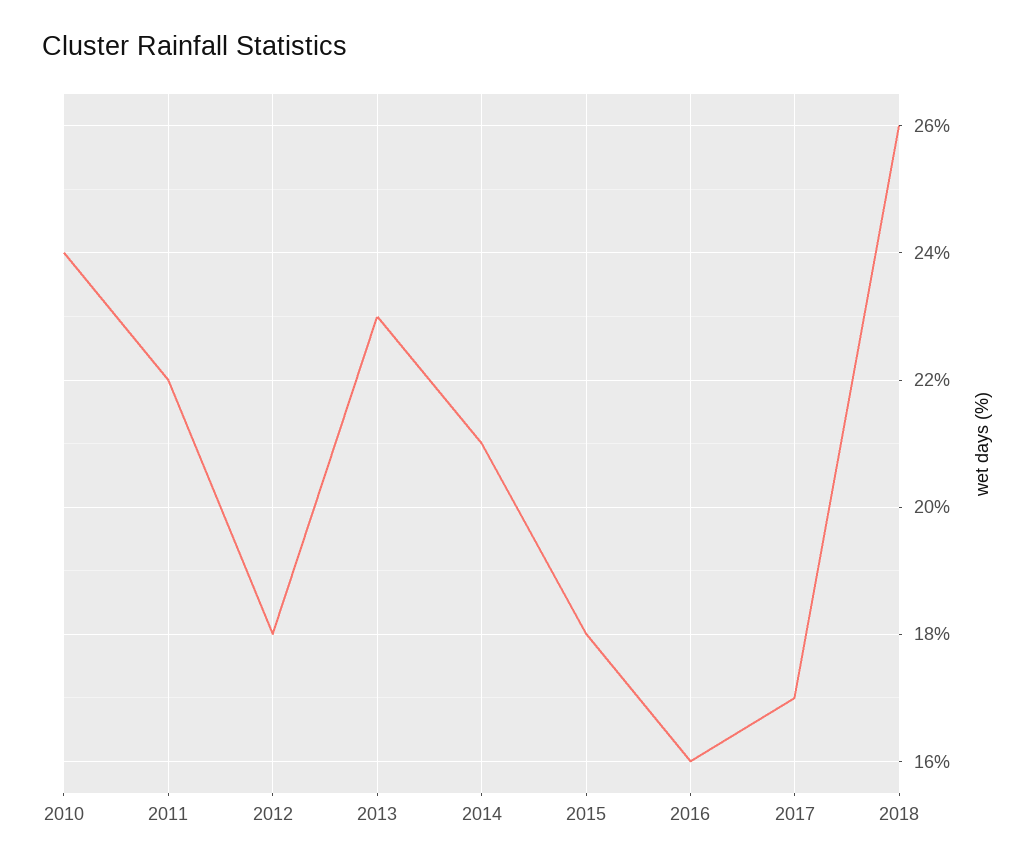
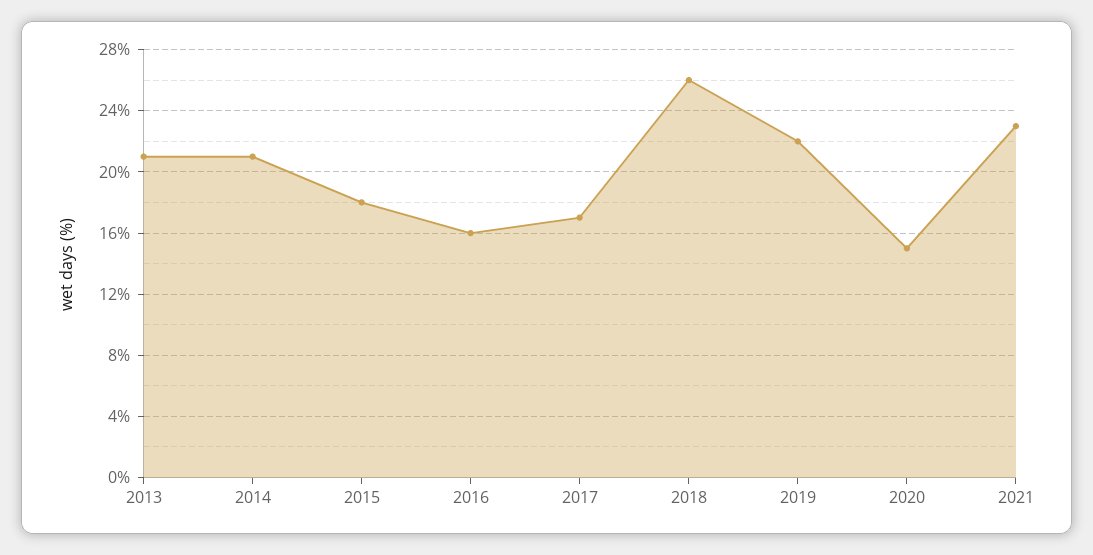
2010: 24 -> none
2011: 22 -> none
2012: 18 -> none
2013: 23 -> 21
2019: none -> 22
2020: none -> 15
2021: none -> 23

